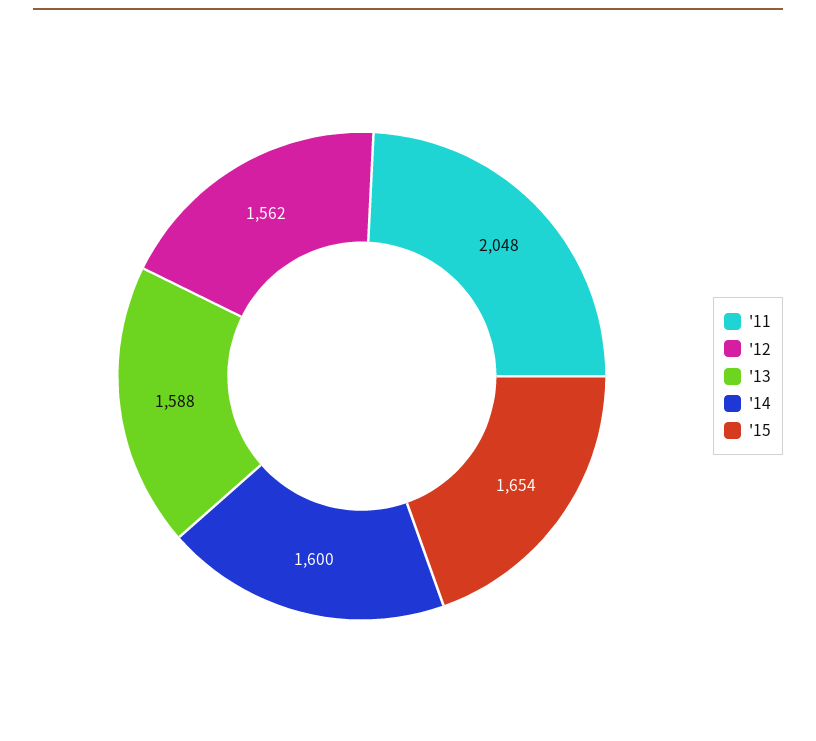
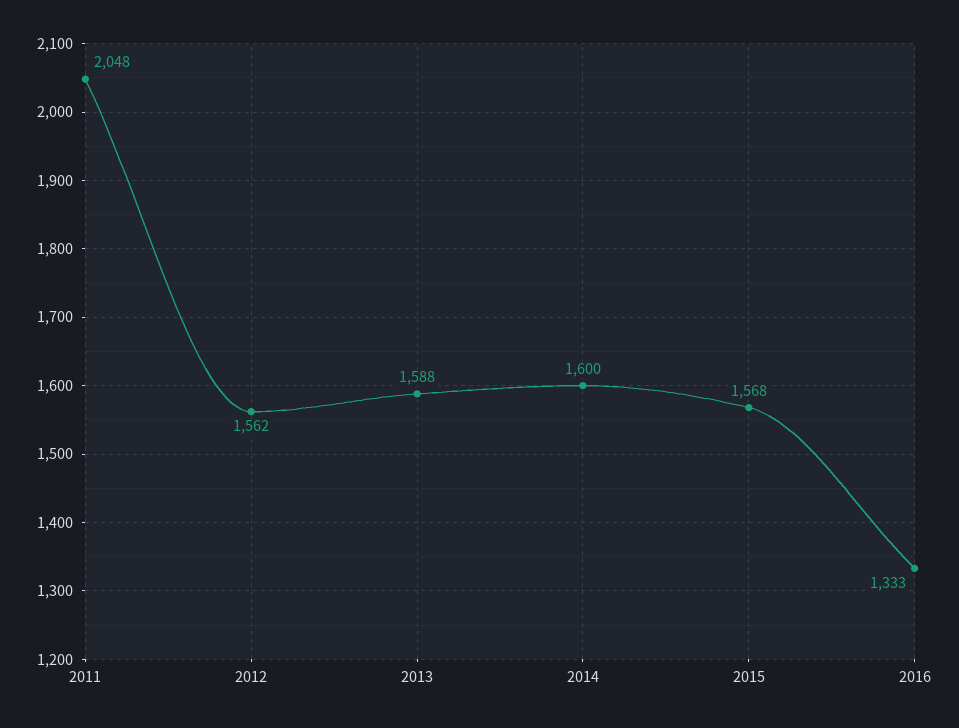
'15: 1654 -> 1568
2016: none -> 1333

